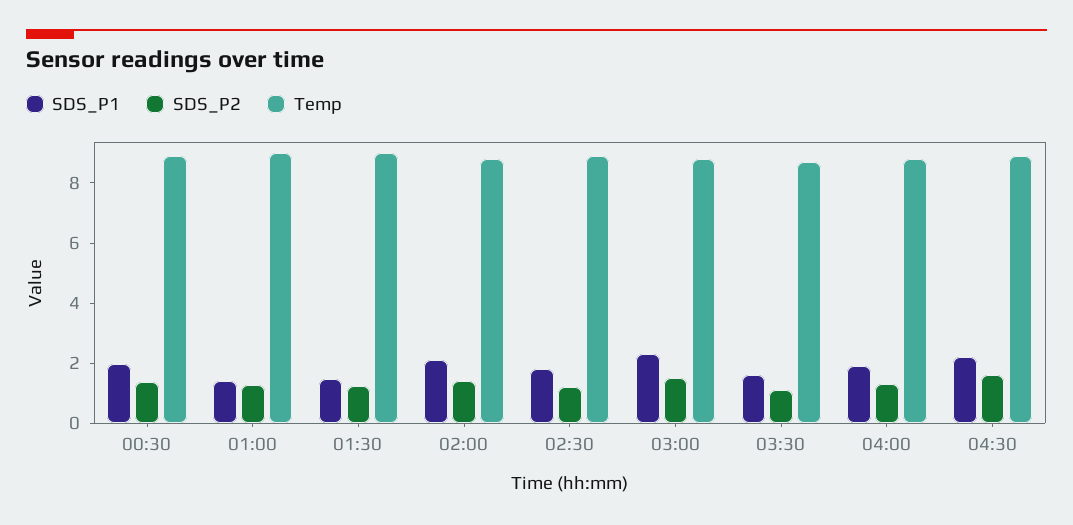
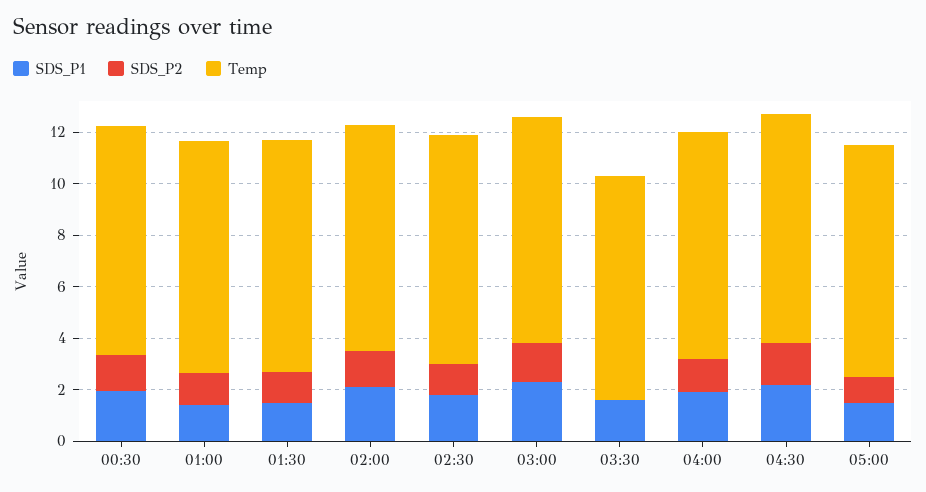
SDS_P2, 03:30: 1 -> 0
SDS_P1, 05:00: none -> 1.5
SDS_P2, 05:00: none -> 1
Temp, 05:00: none -> 9

